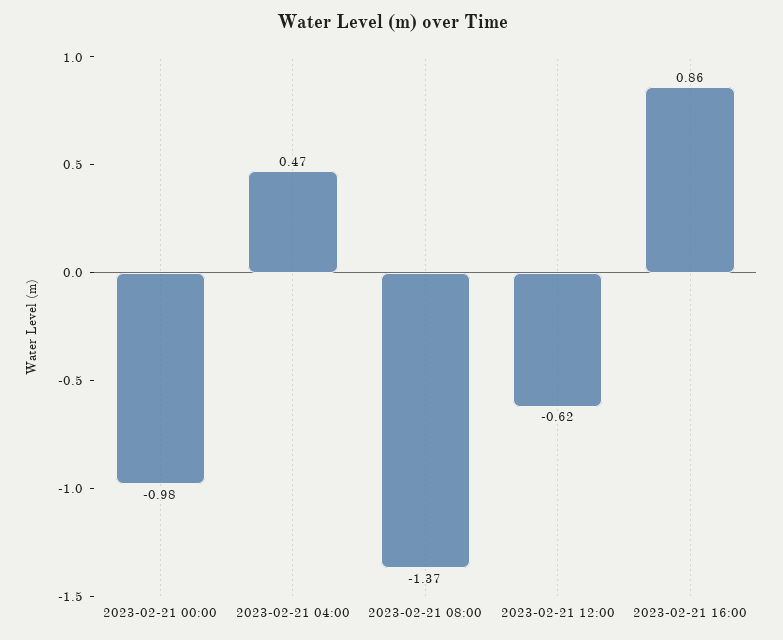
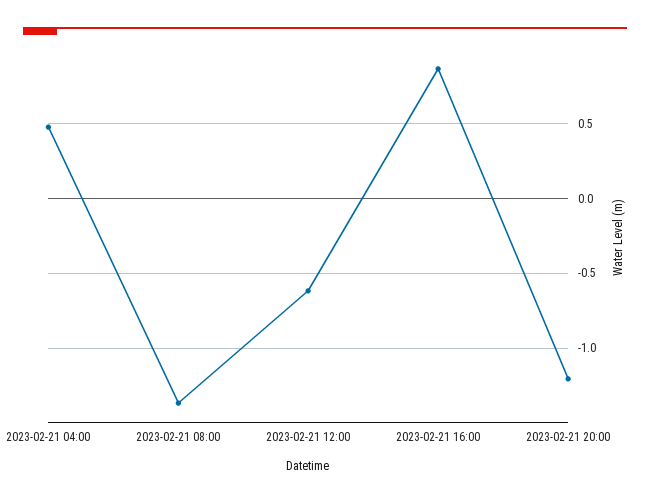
2023-02-21 00:00: -0.98 -> none
2023-02-21 20:00: none -> -1.2

